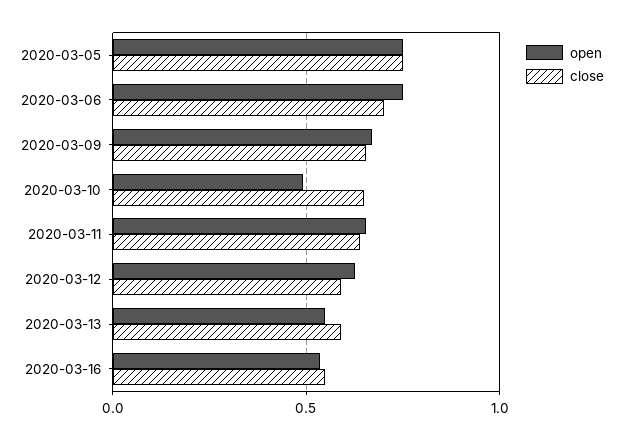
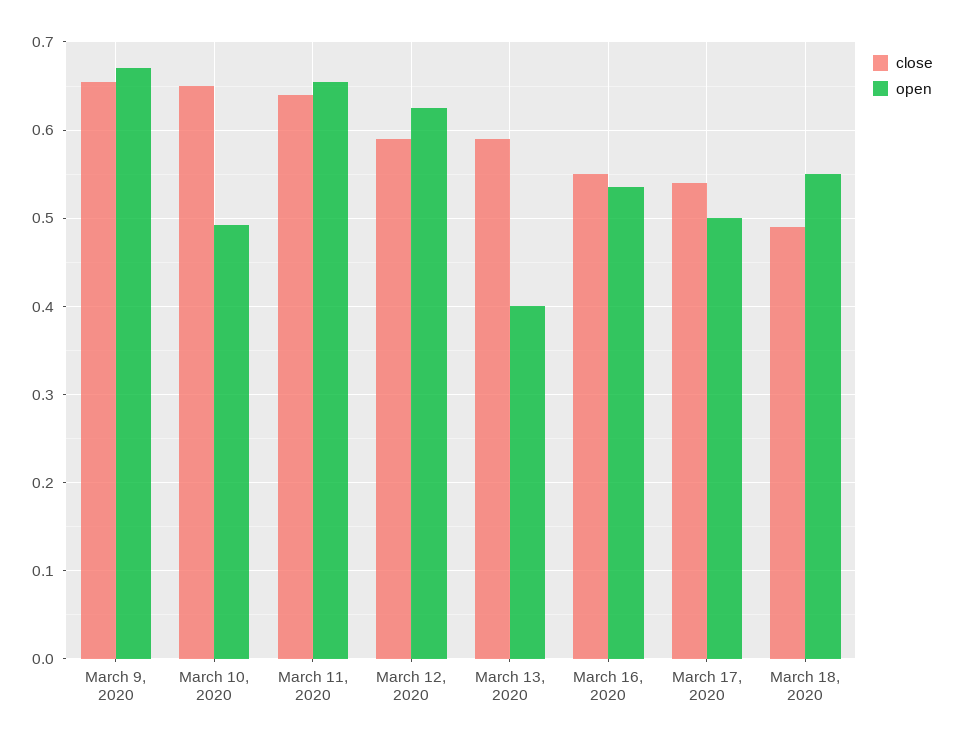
open, 2020-03-05: 0.75 -> none
close, 2020-03-05: 0.75 -> none
open, 2020-03-06: 0.75 -> none
close, 2020-03-06: 0.7 -> none
open, 2020-03-13: 0.55 -> 0.4
close, March 17, 2020: none -> 0.54
open, March 17, 2020: none -> 0.5
close, March 18, 2020: none -> 0.49
open, March 18, 2020: none -> 0.55

